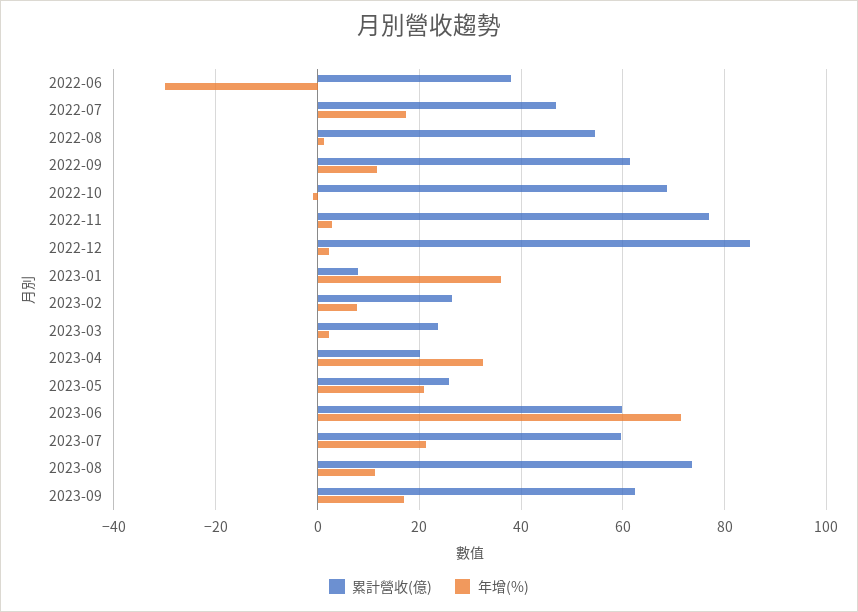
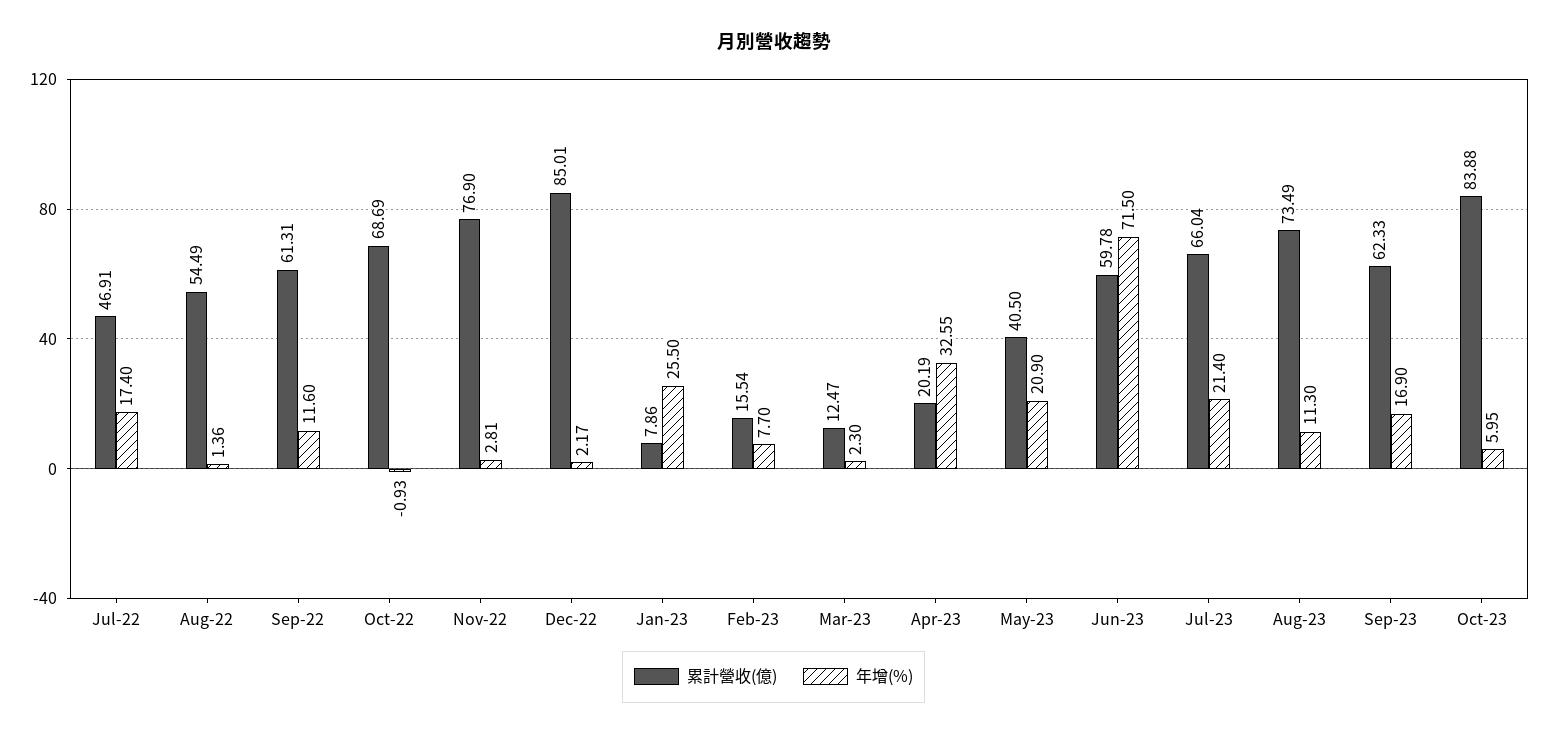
累計營收(億), 2022-06: 38 -> none
年增(%), 2022-06: -30 -> none
年增(%), 2023-01: 36 -> 25.5
累計營收(億), 2023-02: 26 -> 15.54
累計營收(億), 2023-03: 24 -> 12.47
累計營收(億), 2023-05: 26 -> 40.5
累計營收(億), 2023-07: 60 -> 66.04
累計營收(億), Oct-23: none -> 83.88
年增(%), Oct-23: none -> 5.95

